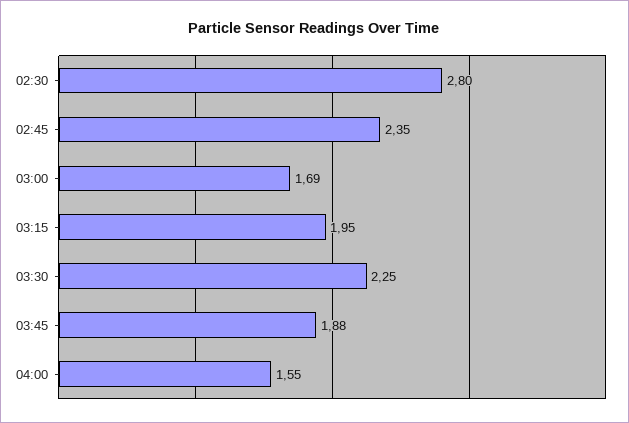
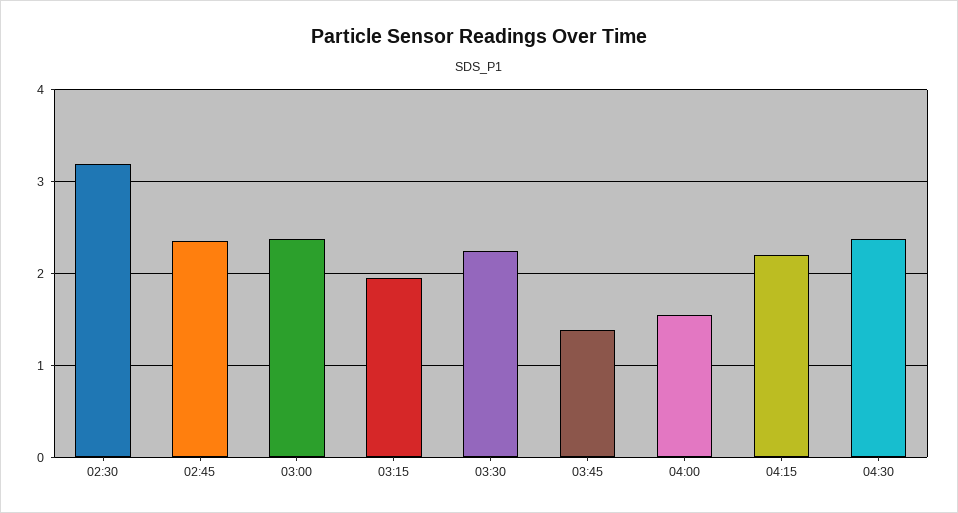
02:30: 2.8 -> 3.2
03:00: 1.69 -> 2.4
03:45: 1.88 -> 1.4
04:15: none -> 2.2
04:30: none -> 2.4

